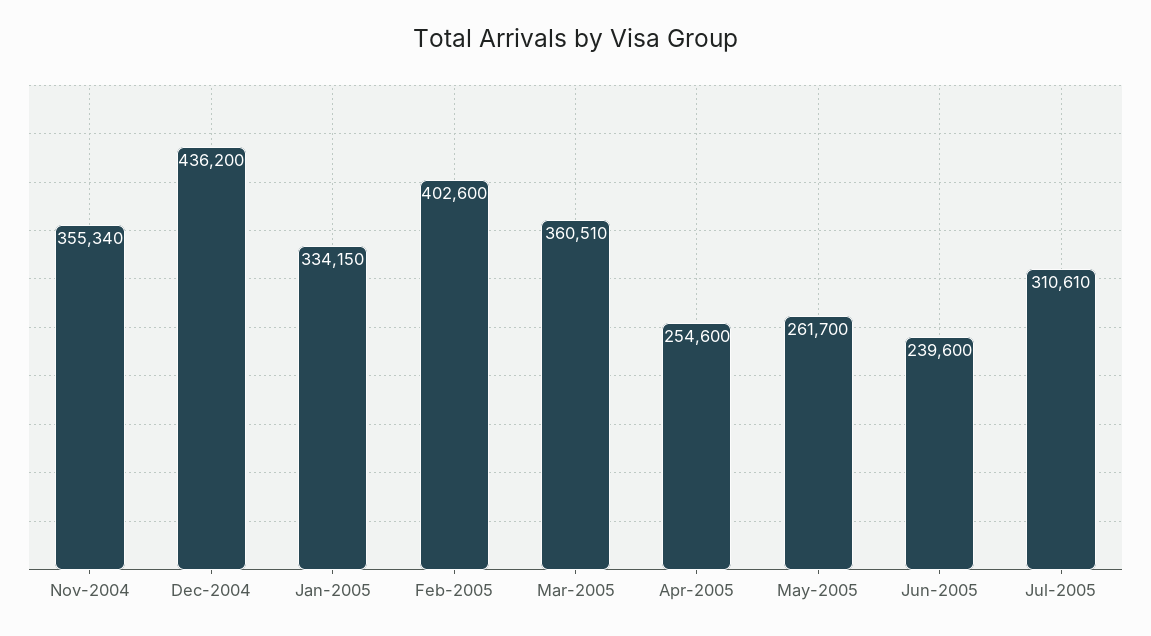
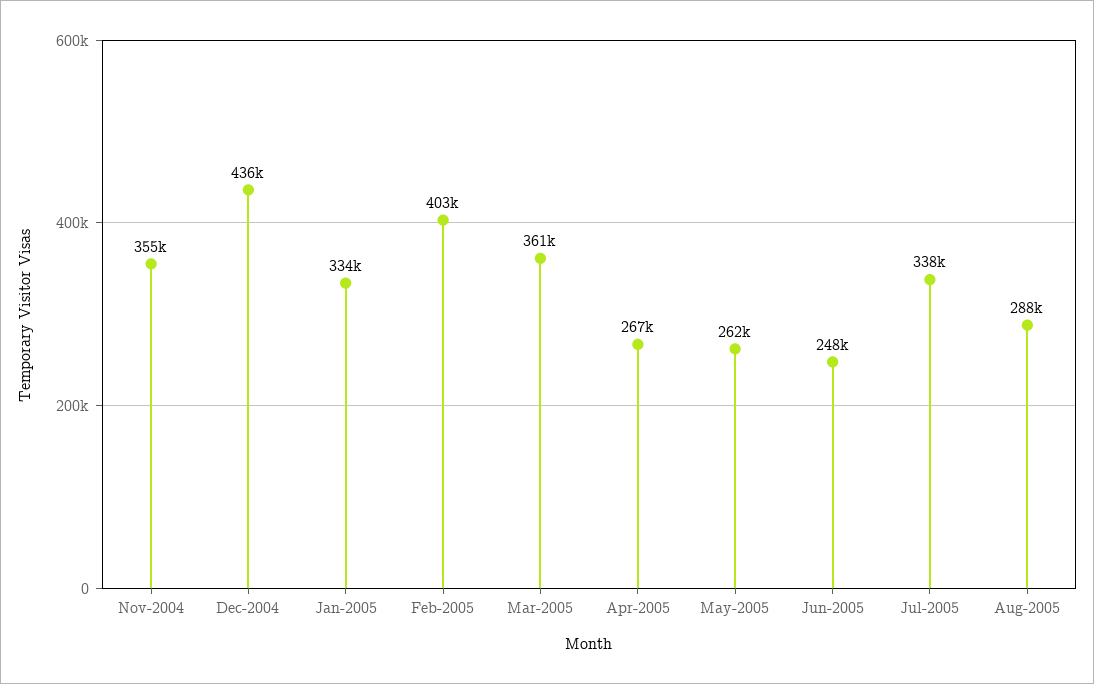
Apr-2005: 254600 -> 267000
Jun-2005: 239600 -> 248000
Jul-2005: 310610 -> 338000
Aug-2005: none -> 288000

